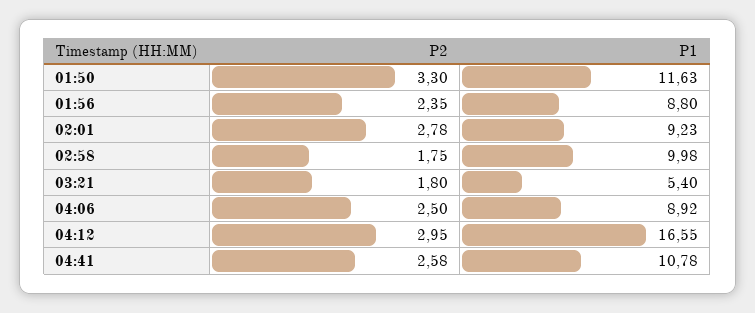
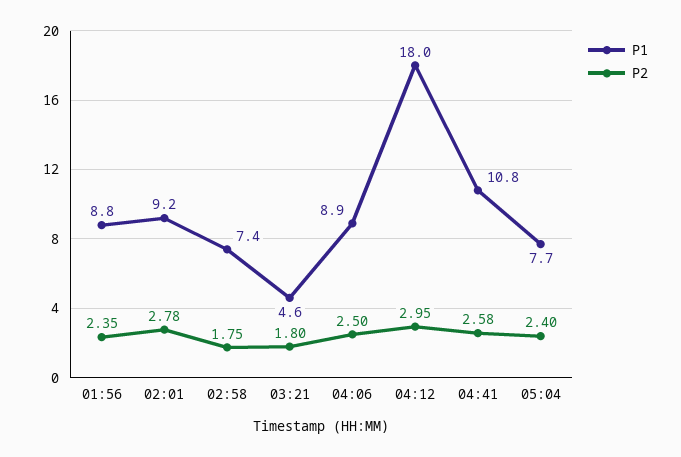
P2, 01:50: 3.3 -> none
P1, 01:50: 11.63 -> none
P1, 02:58: 9.98 -> 7.4
P1, 03:21: 5.4 -> 4.6
P1, 04:12: 16.55 -> 18
P1, 05:04: none -> 7.7
P2, 05:04: none -> 2.4

